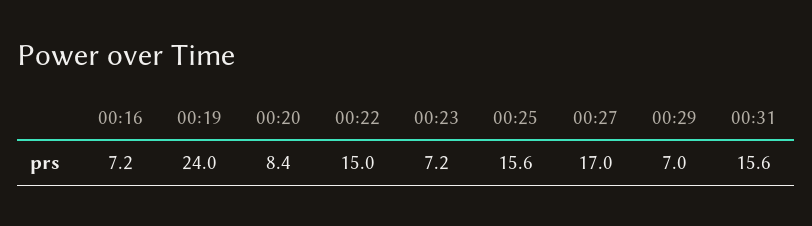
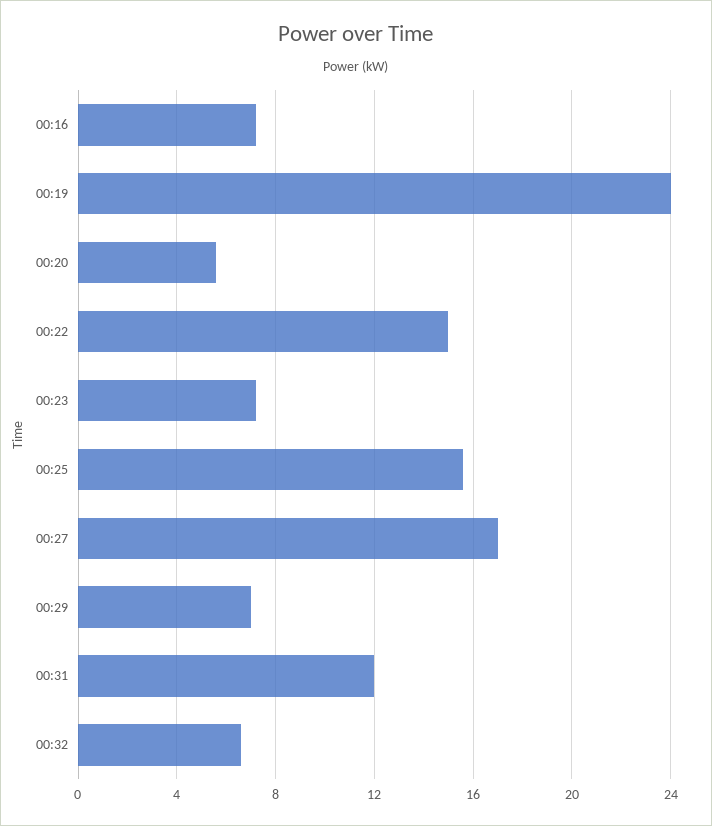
00:20: 8.4 -> 5.5
00:31: 15.6 -> 12
00:32: none -> 6.5

